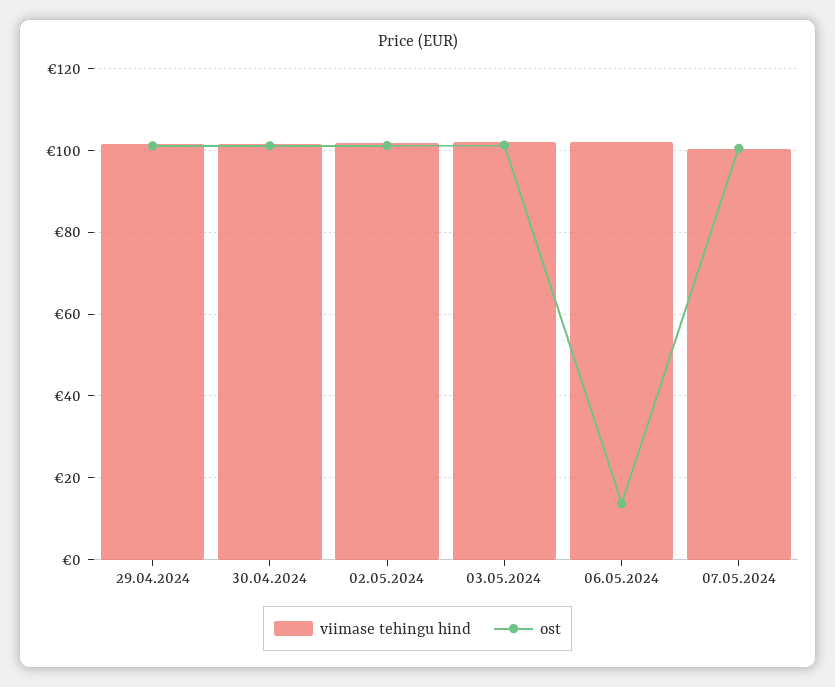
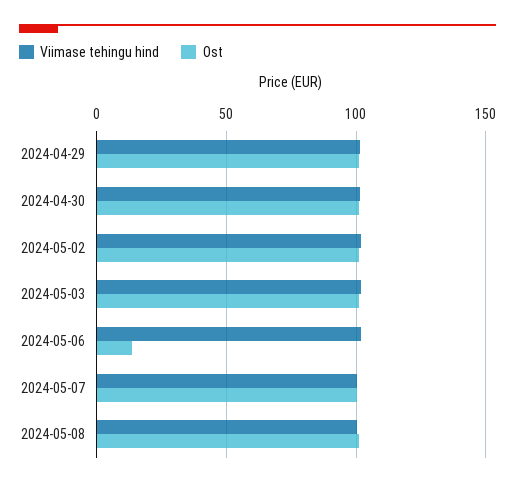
viimase tehingu hind, 2024-05-08: none -> 100
ost, 2024-05-08: none -> 100

